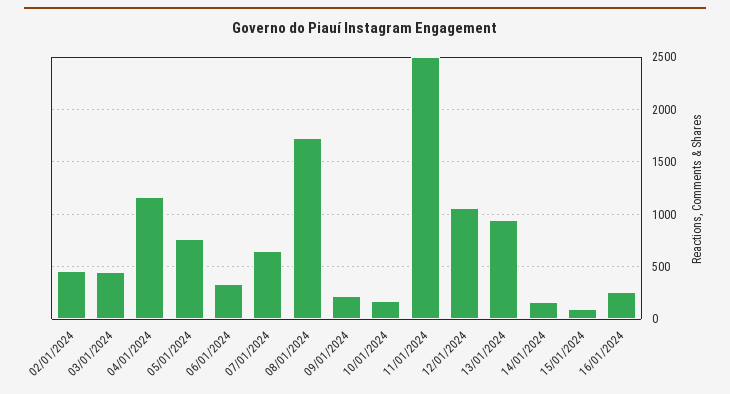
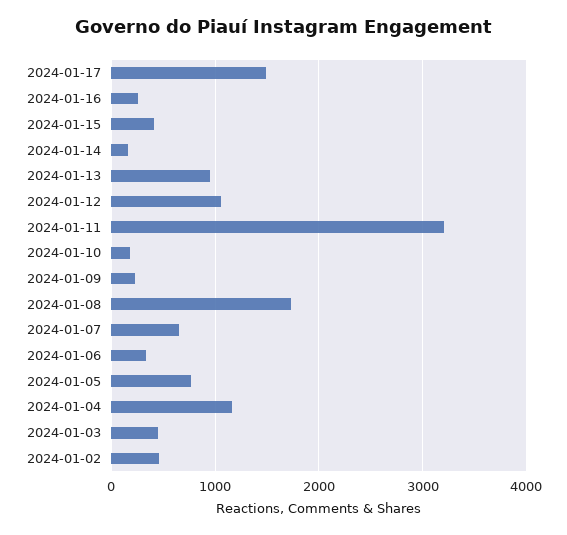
11/01/2024: 2500 -> 3200
15/01/2024: 100 -> 400
2024-01-17: none -> 1500

